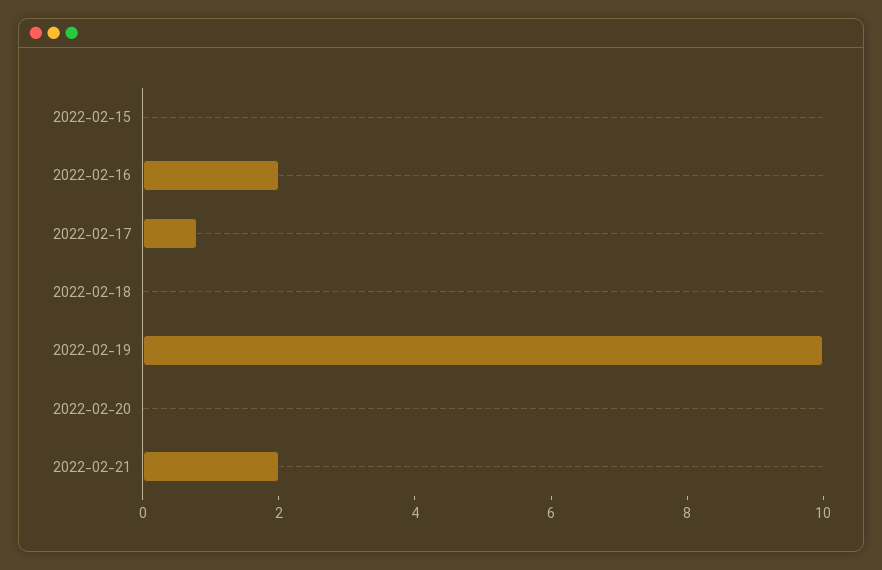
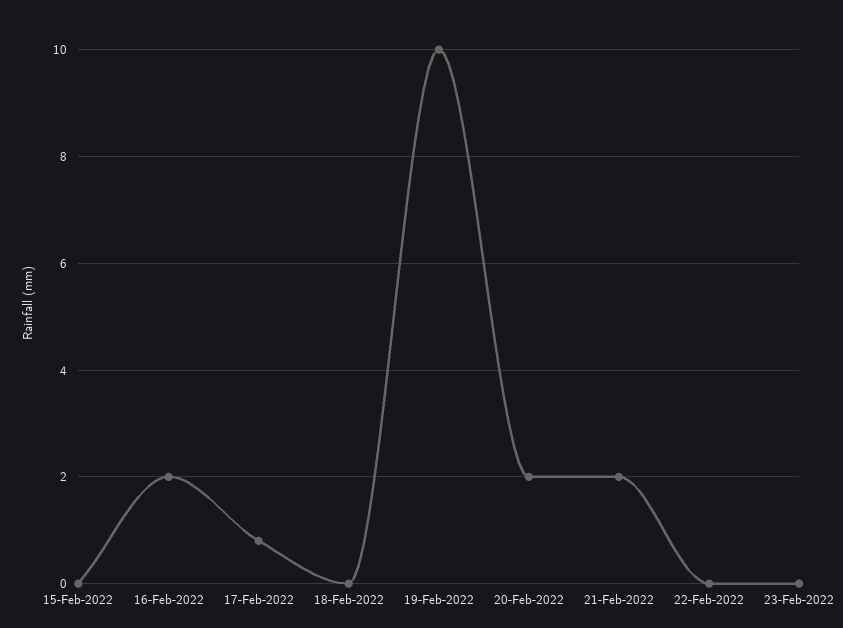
2022-02-20: 0 -> 2
22-Feb-2022: none -> 0
23-Feb-2022: none -> 0

